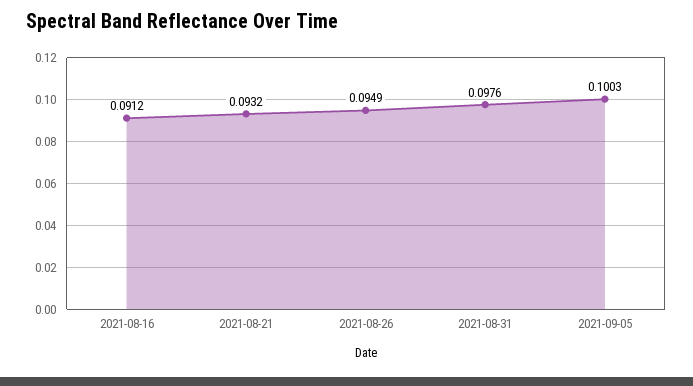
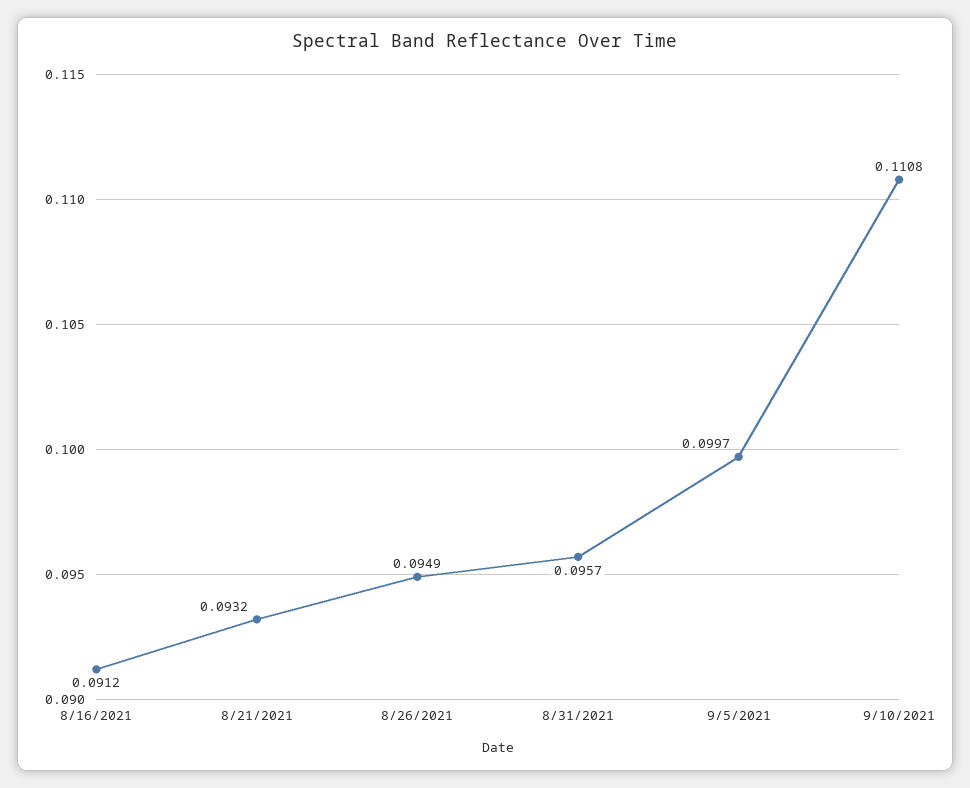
2021-08-31: 0.0976 -> 0.0957
2021-09-05: 0.1003 -> 0.0997
9/10/2021: none -> 0.1108

